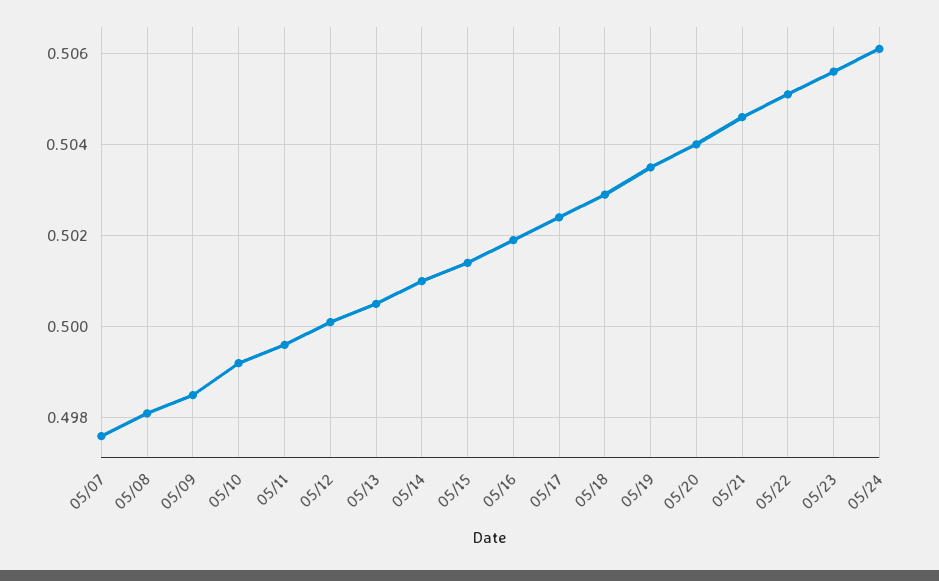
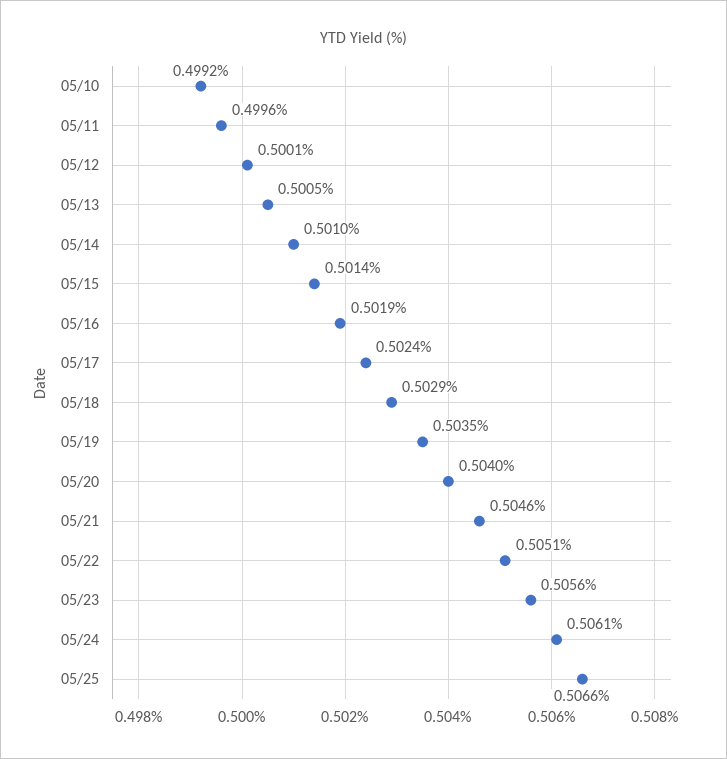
05/07: 0.4975 -> none
05/08: 0.498 -> none
05/09: 0.4985 -> none
05/25: none -> 0.5066

